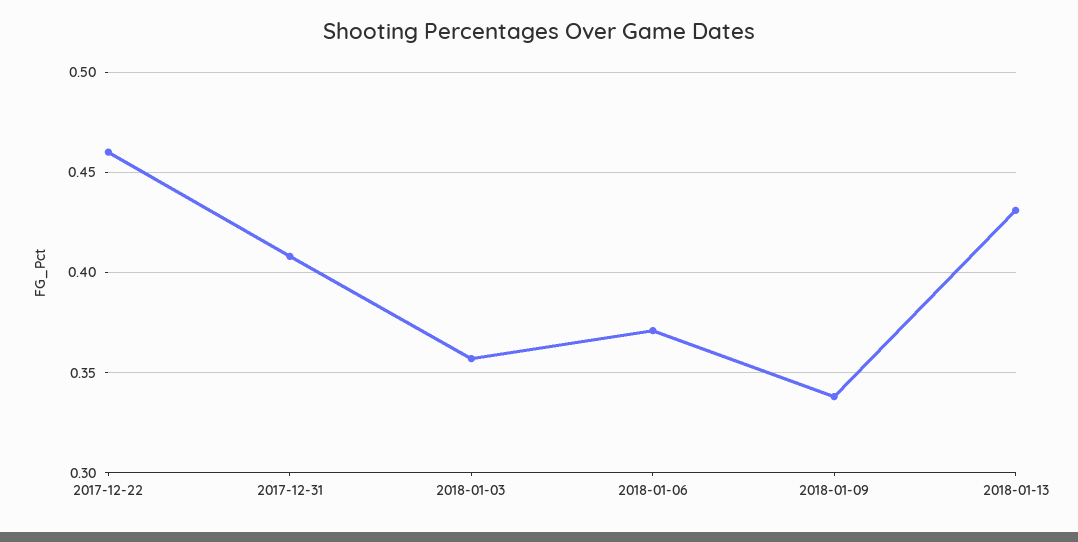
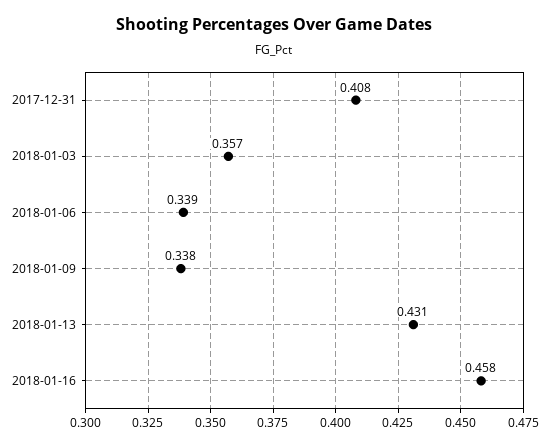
2017-12-22: 0.46 -> none
2018-01-06: 0.37 -> 0.339
2018-01-16: none -> 0.458

